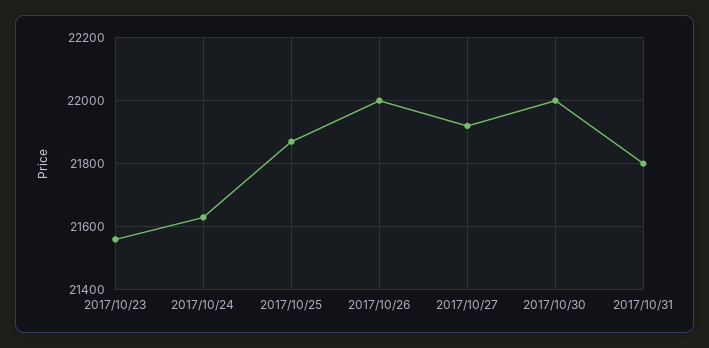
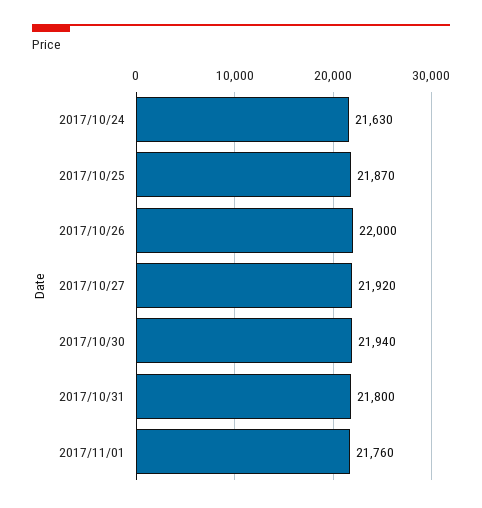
2017/10/23: 21560 -> none
2017/10/30: 22000 -> 21940
2017/11/01: none -> 21760

